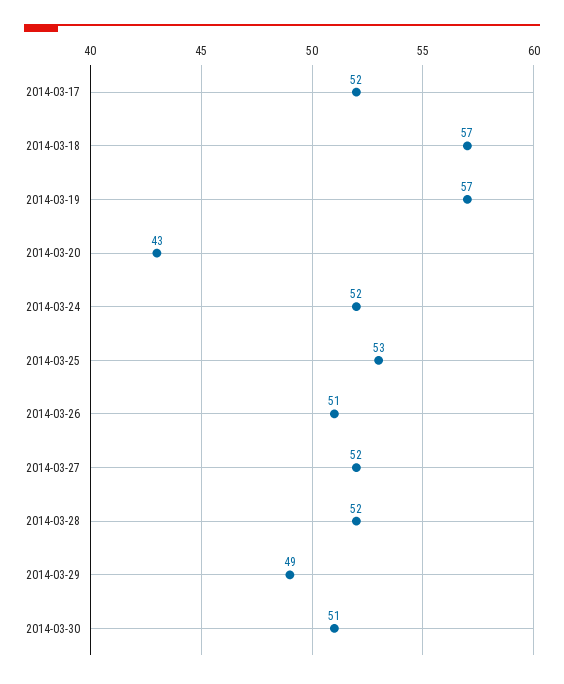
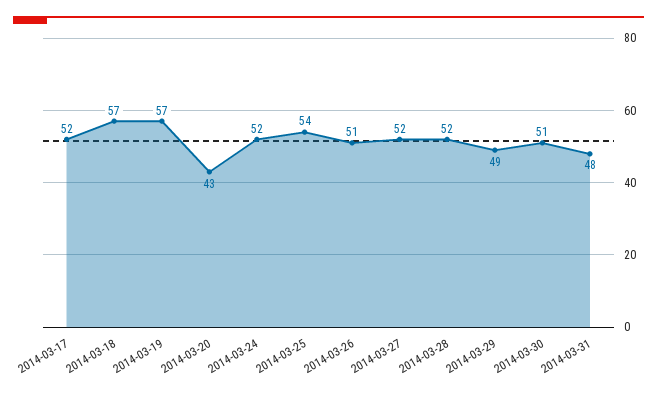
2014-03-25: 53 -> 54
2014-03-31: none -> 48

